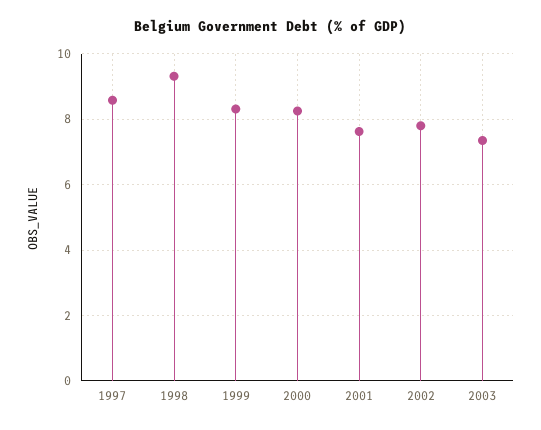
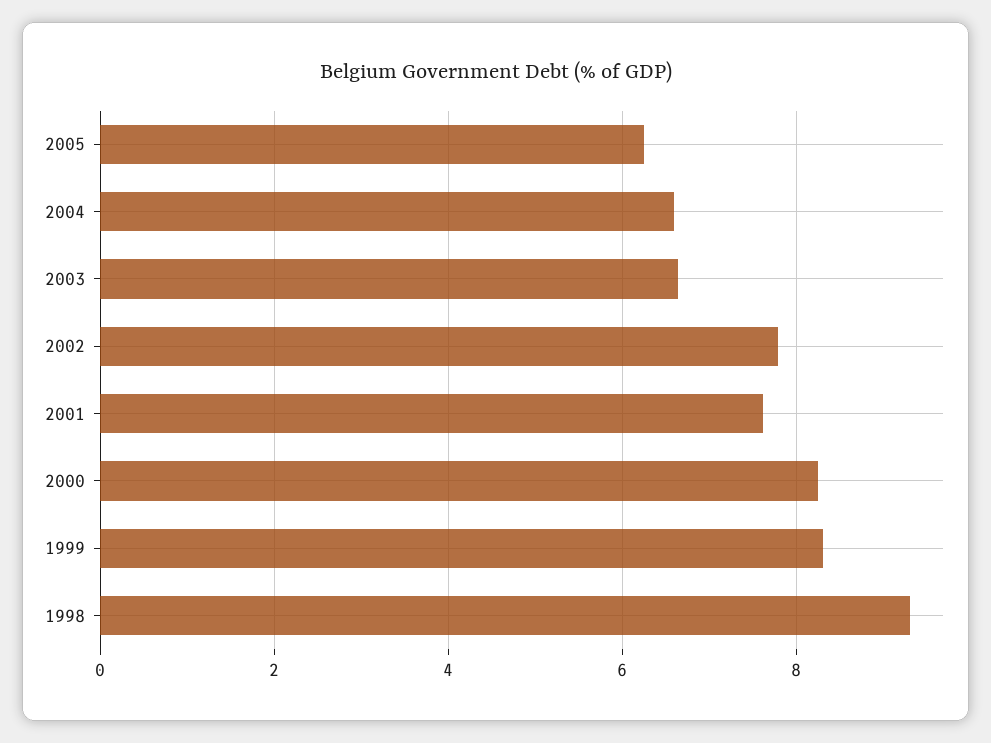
1997: 8.6 -> none
2003: 7.4 -> 6.6
2005: none -> 6.2
2004: none -> 6.6

